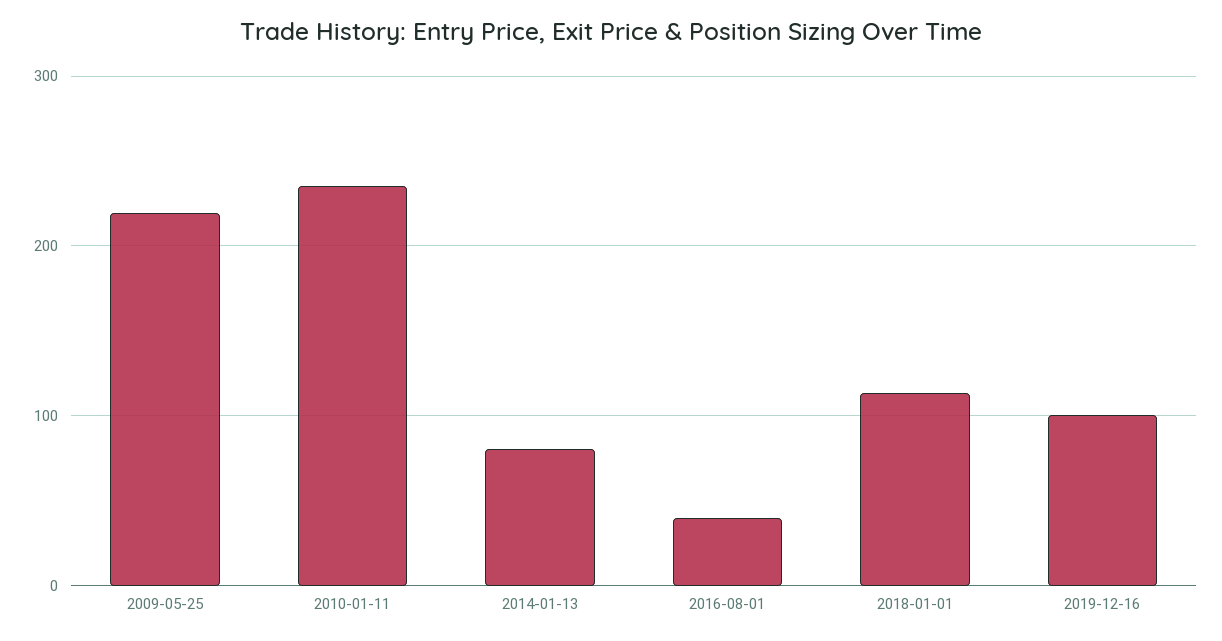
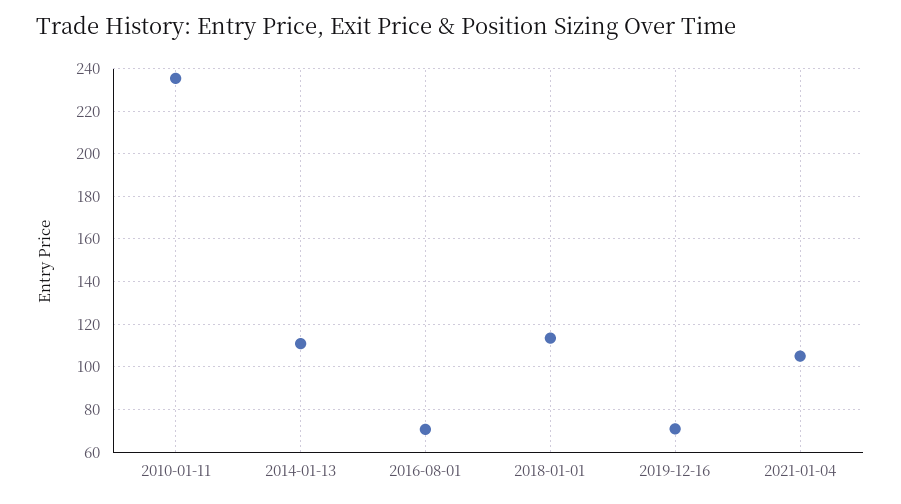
2009-05-25: 220 -> none
2014-01-13: 80 -> 110
2016-08-01: 40 -> 70
2019-12-16: 100 -> 70
2021-01-04: none -> 105

